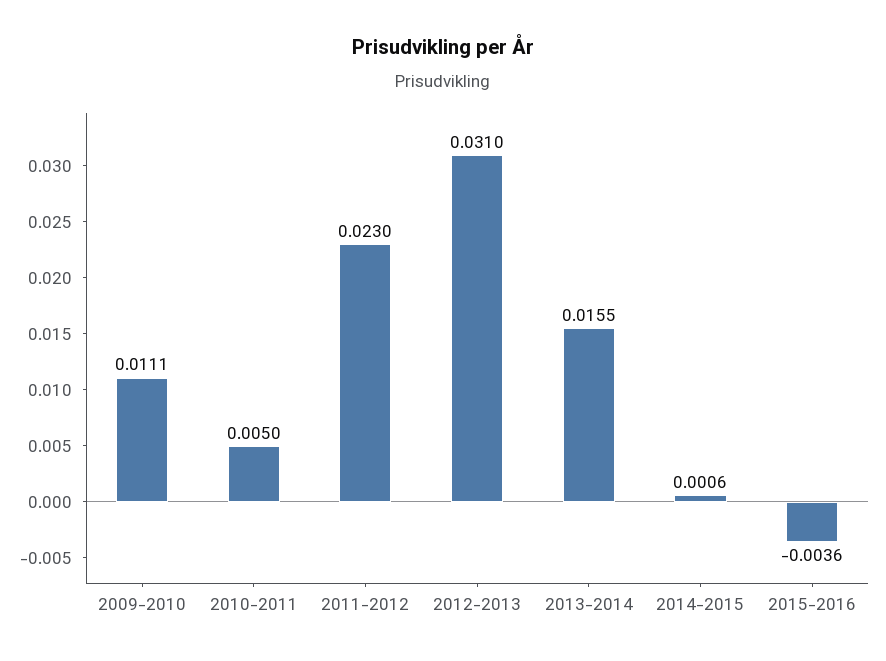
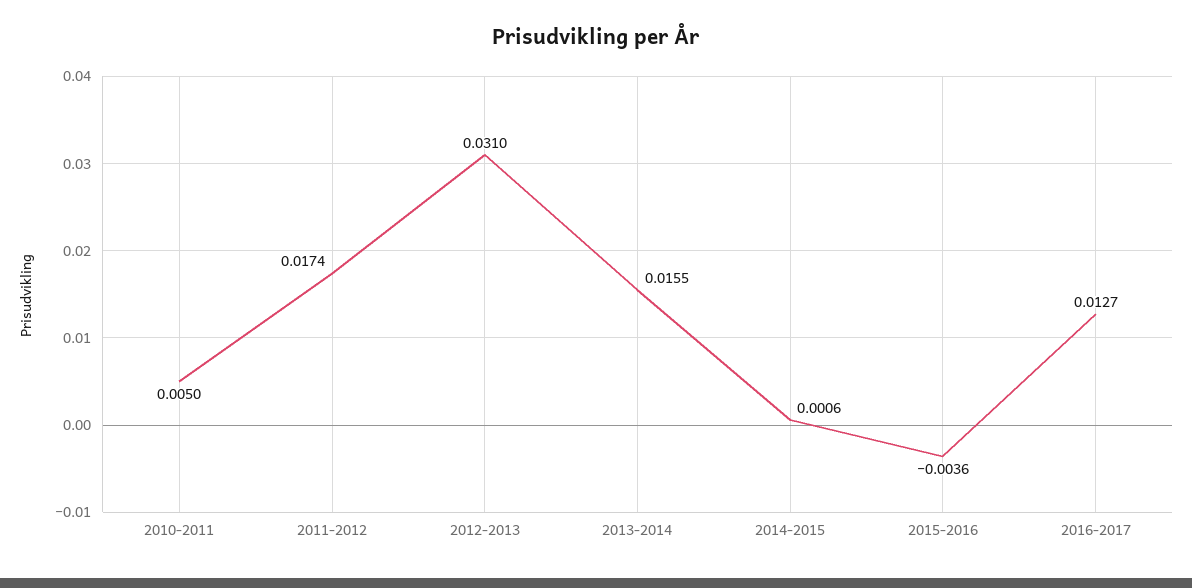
2009-2010: 0.0111 -> none
2011-2012: 0.023 -> 0.0174
2016-2017: none -> 0.0127

